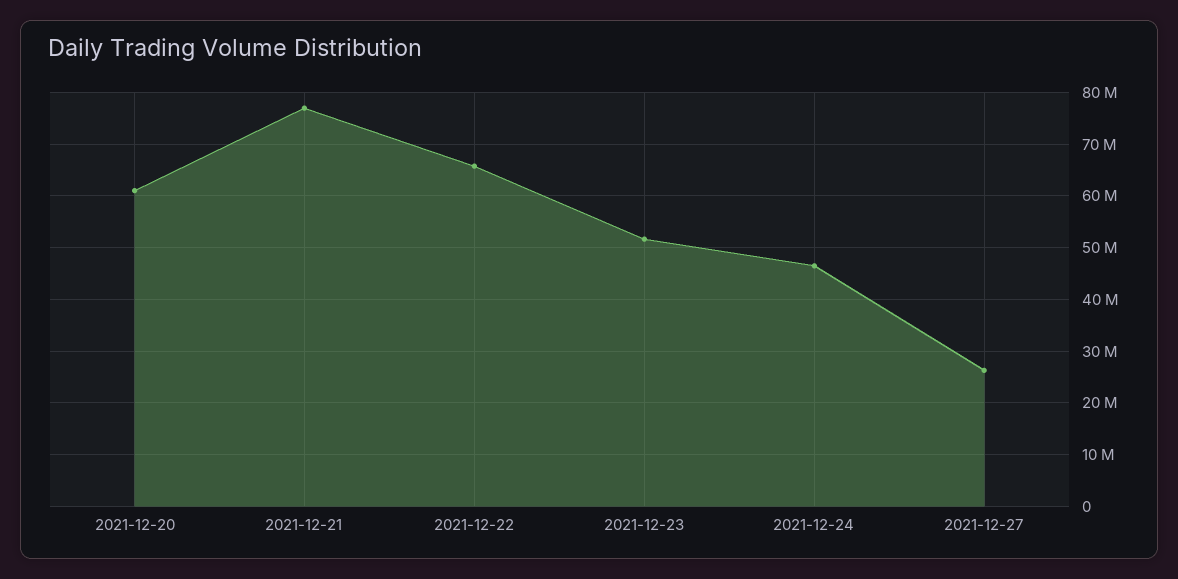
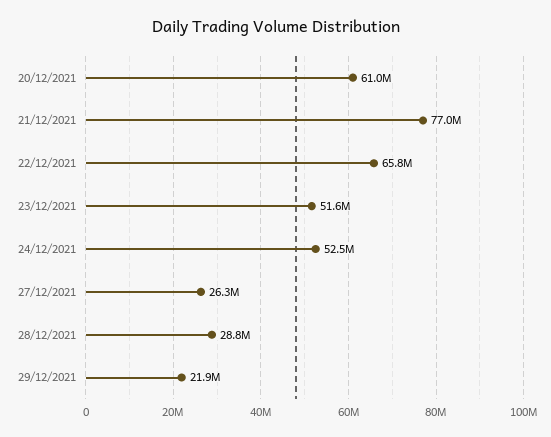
2021-12-24: 46000000 -> 52500000
28/12/2021: none -> 28800000
29/12/2021: none -> 21900000

